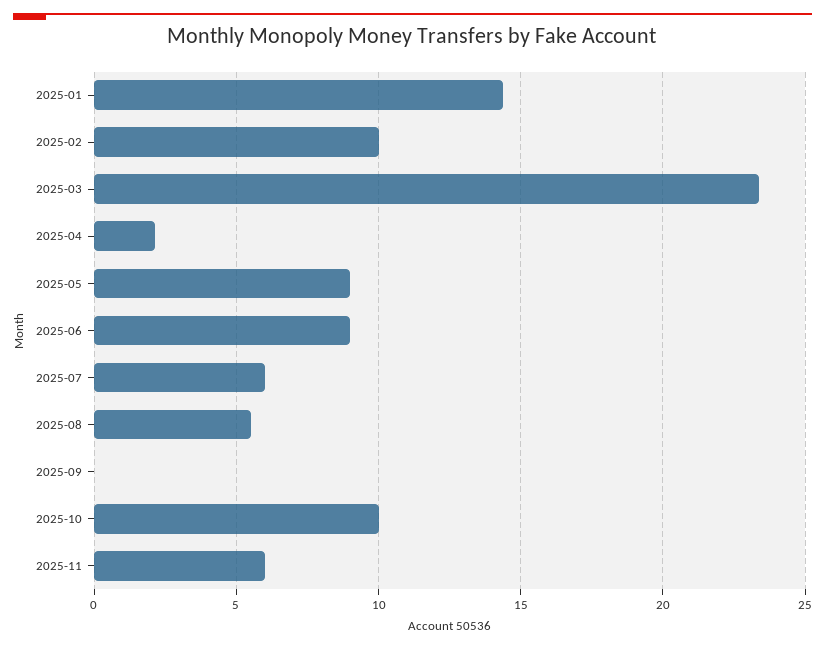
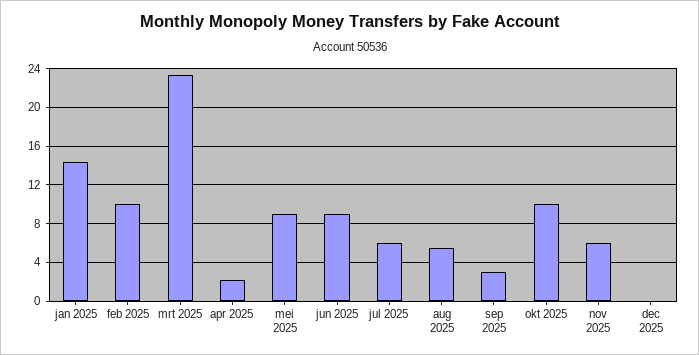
2025-09: 0 -> 3
dec 2025: none -> 0

